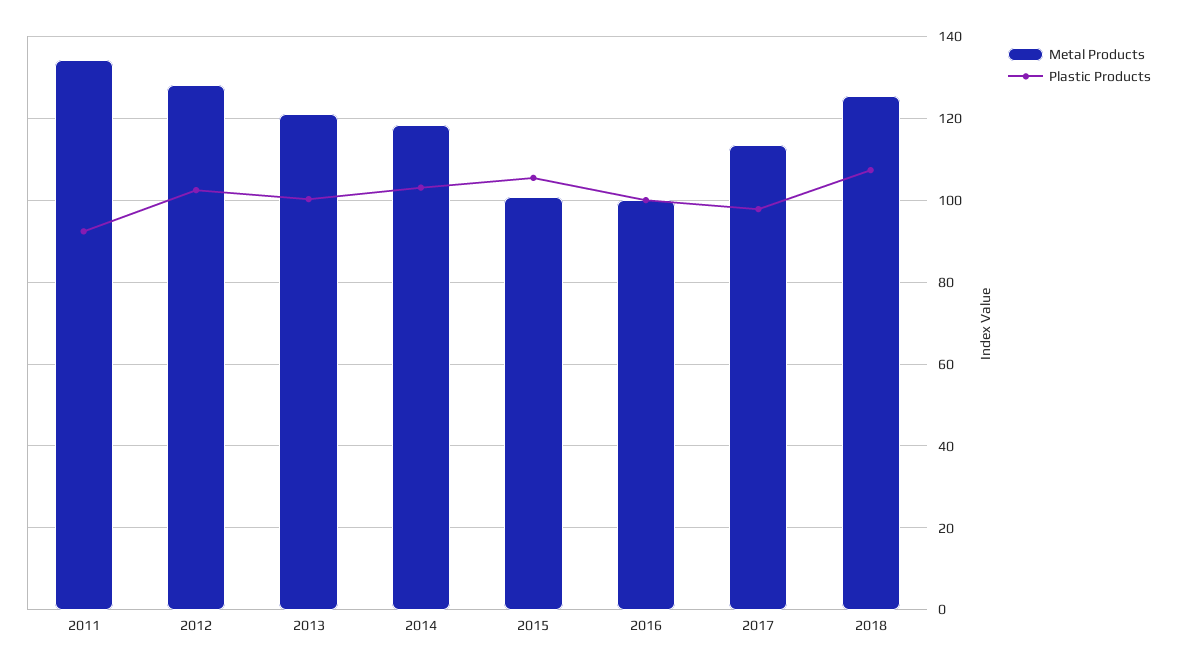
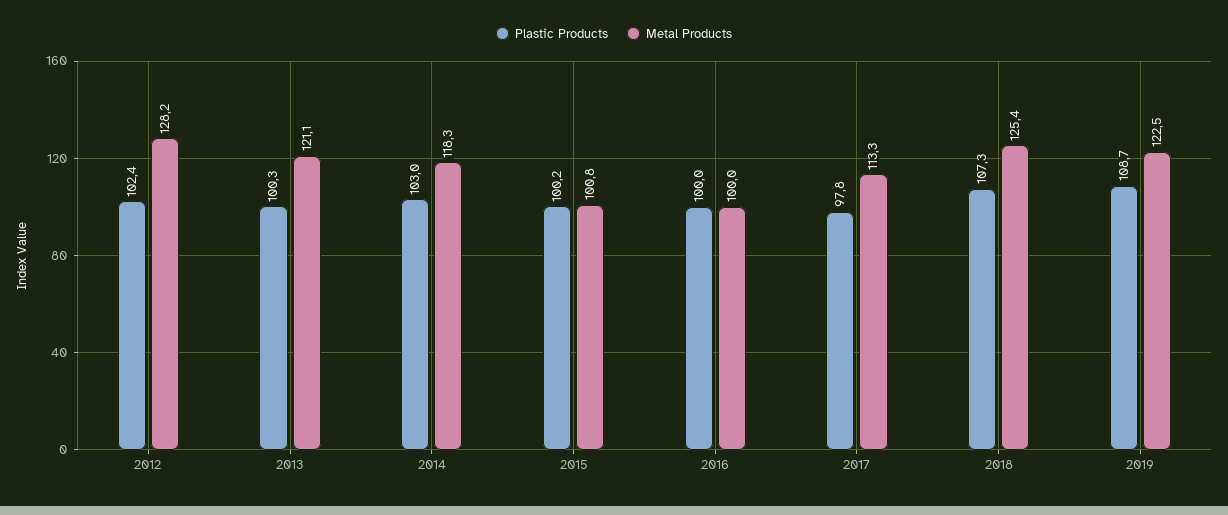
Metal Products, 2011: 134 -> none
Plastic Products, 2011: 92 -> none
Plastic Products, 2015: 106 -> 100.2
Plastic Products, 2019: none -> 108.7
Metal Products, 2019: none -> 122.5

